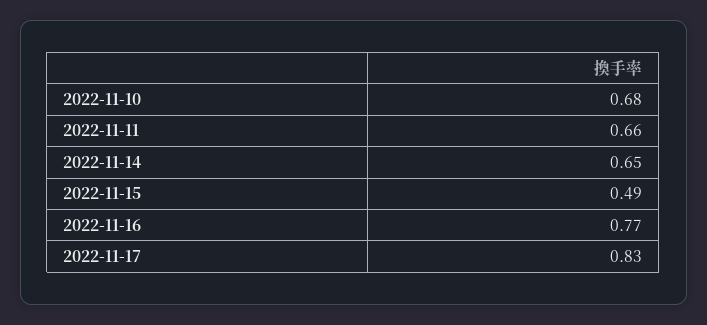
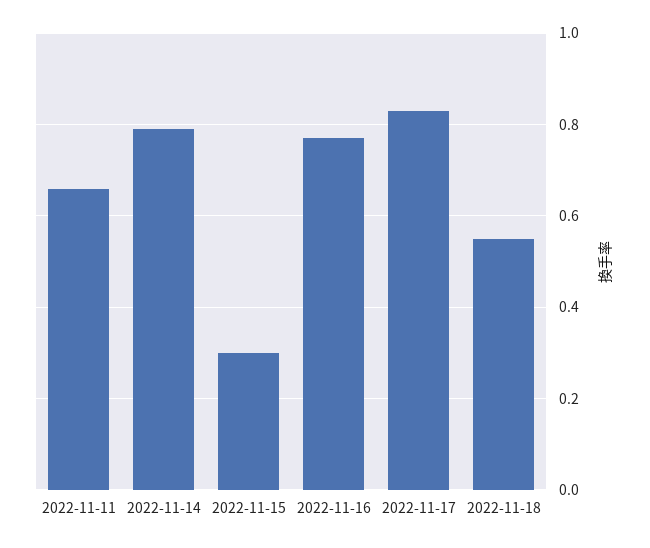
2022-11-10: 0.68 -> none
2022-11-14: 0.65 -> 0.8
2022-11-15: 0.49 -> 0.3
2022-11-18: none -> 0.55

